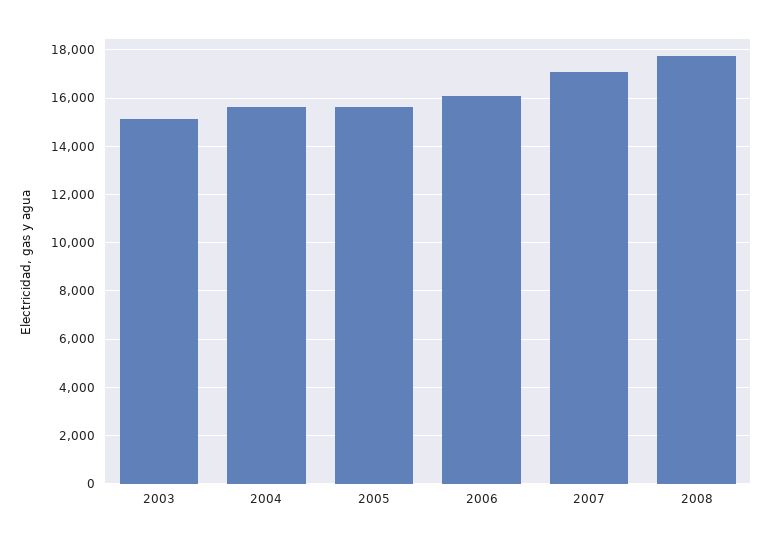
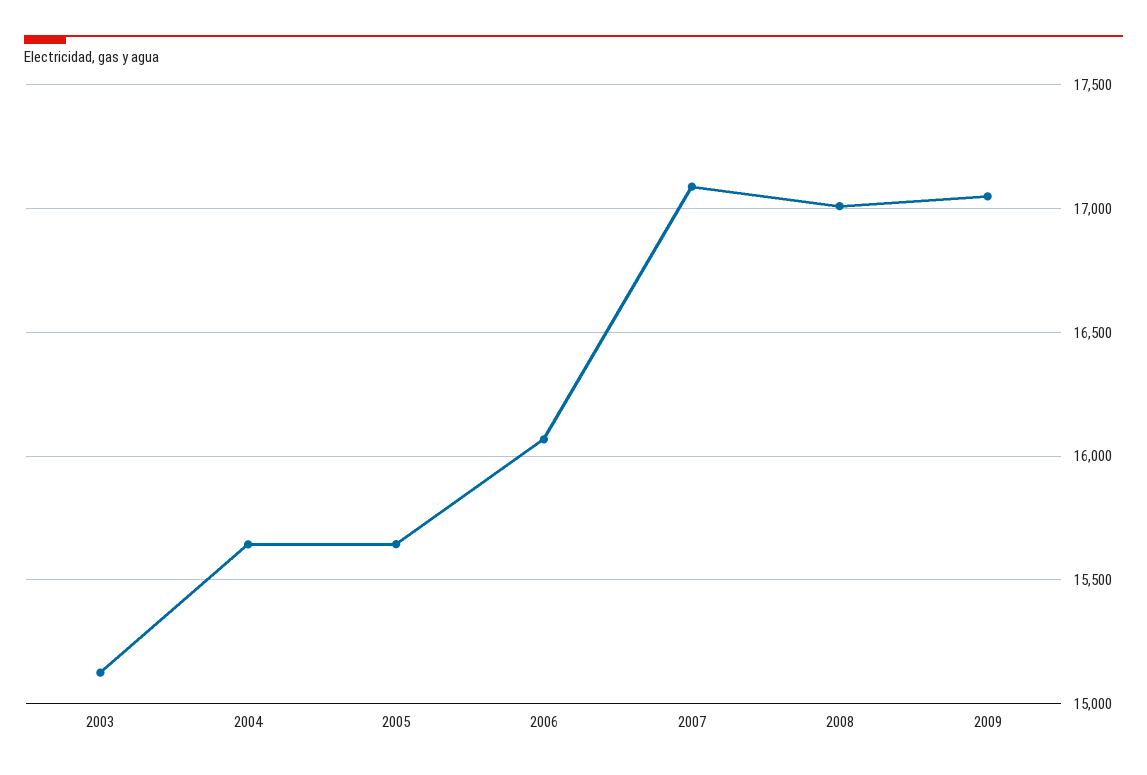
2008: 17750 -> 17000
2009: none -> 17050

